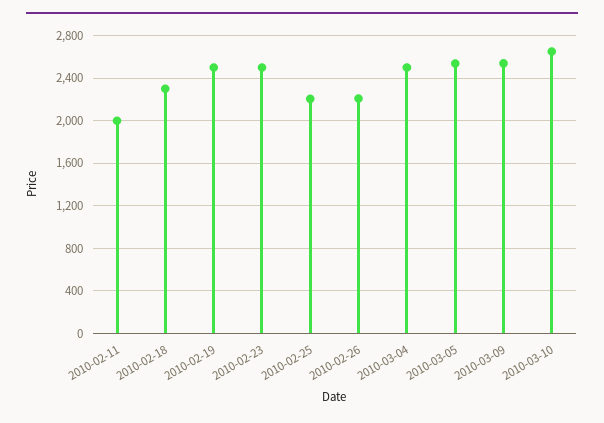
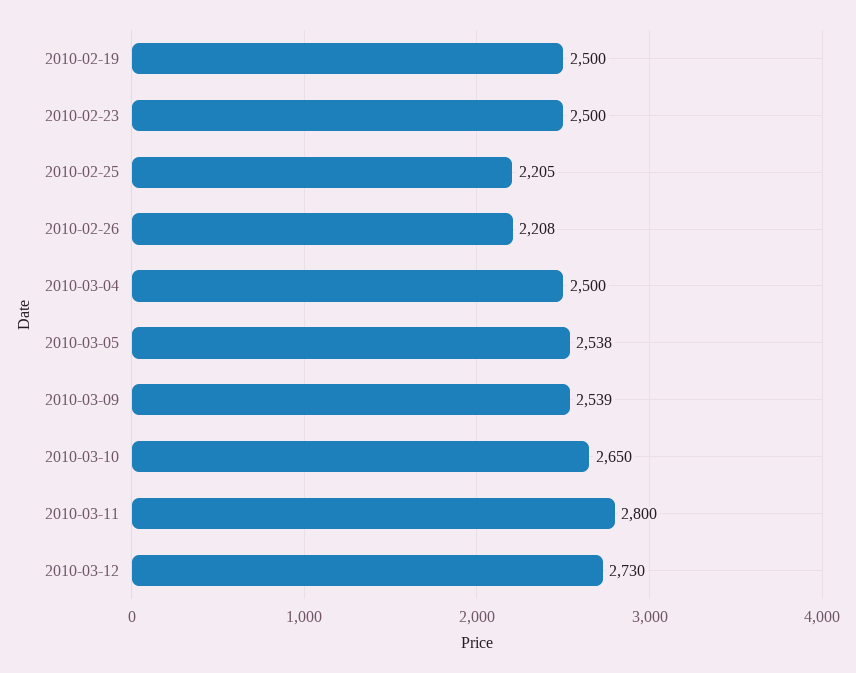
2010-02-11: 2000 -> none
2010-02-18: 2300 -> none
2010-03-11: none -> 2800
2010-03-12: none -> 2730

